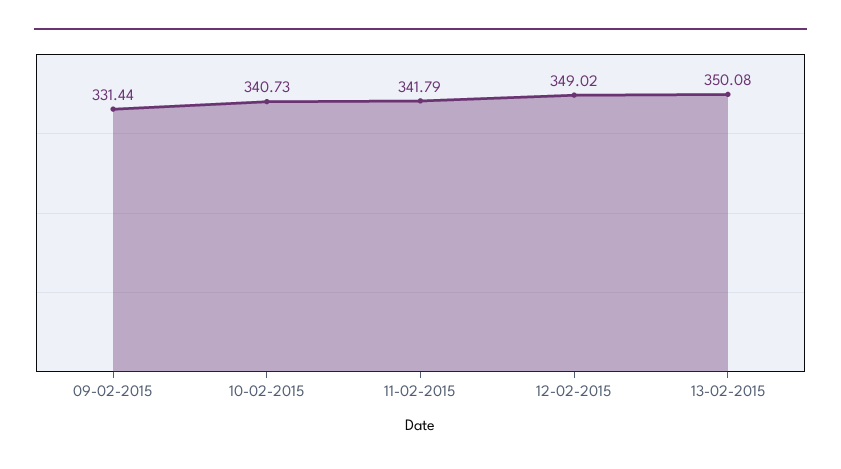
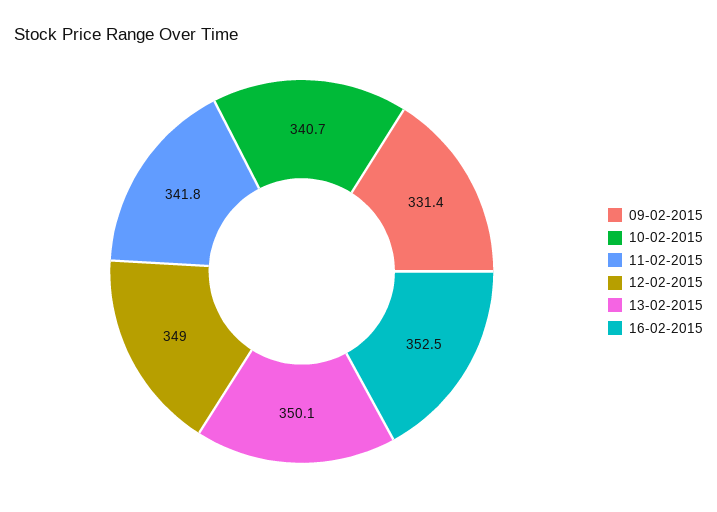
16-02-2015: none -> 352.5

